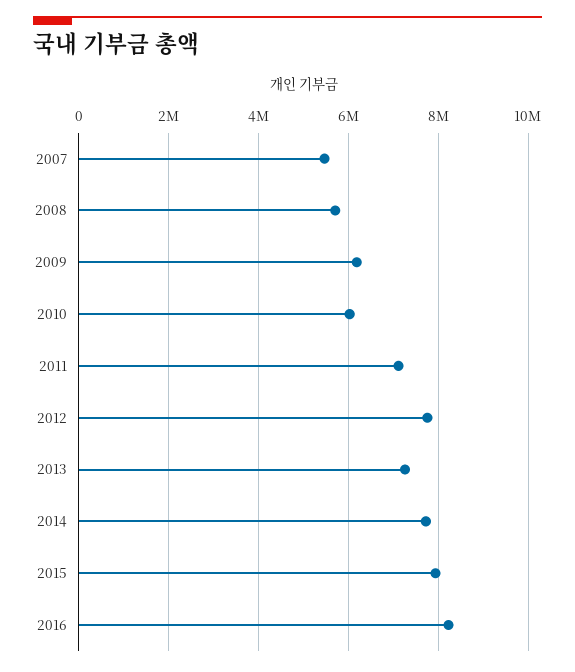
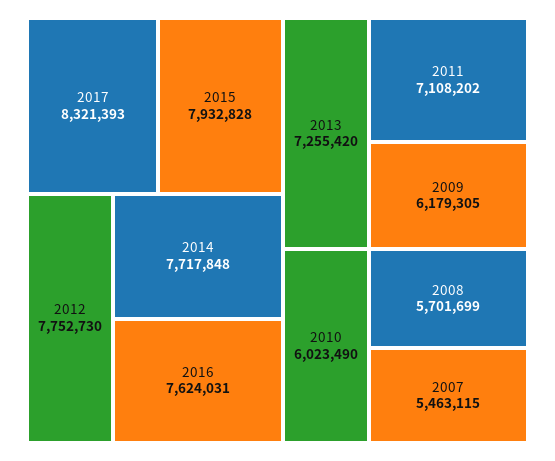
2016: 8200000 -> 7624031
2017: none -> 8321393

